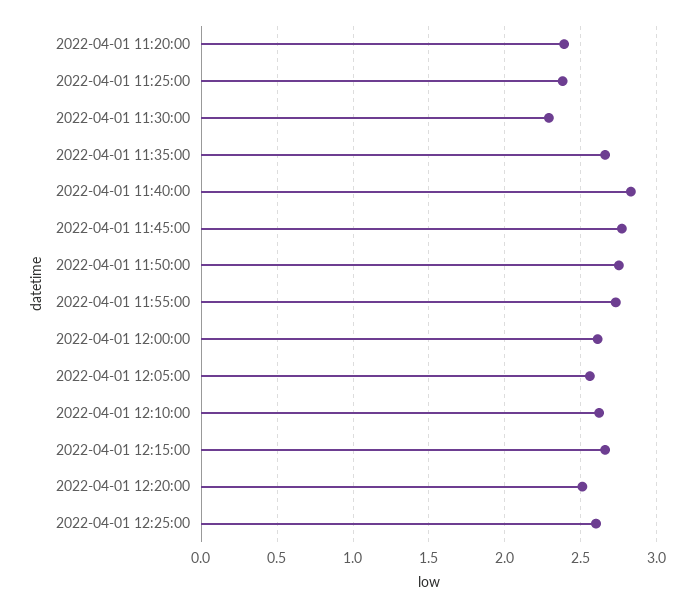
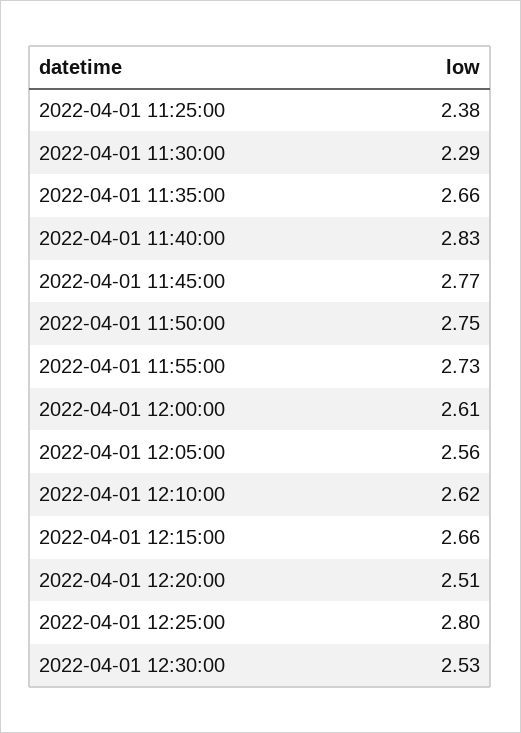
2022-04-01 11:20:00: 2.4 -> none
2022-04-01 12:25:00: 2.6 -> 2.8
2022-04-01 12:30:00: none -> 2.53

